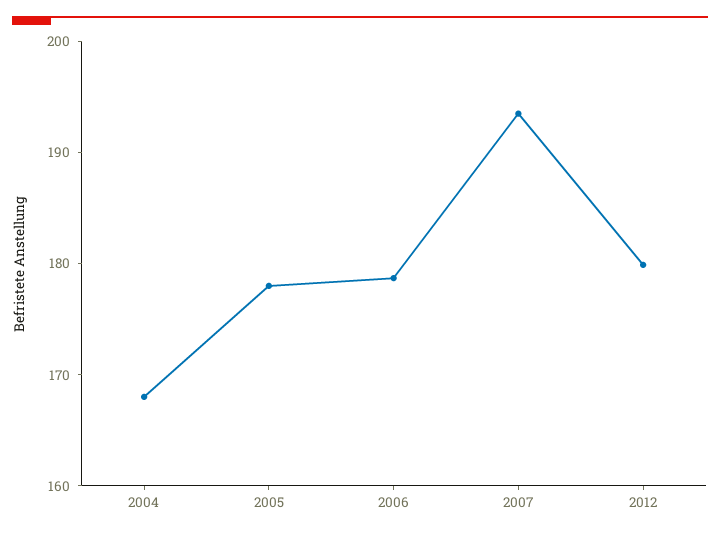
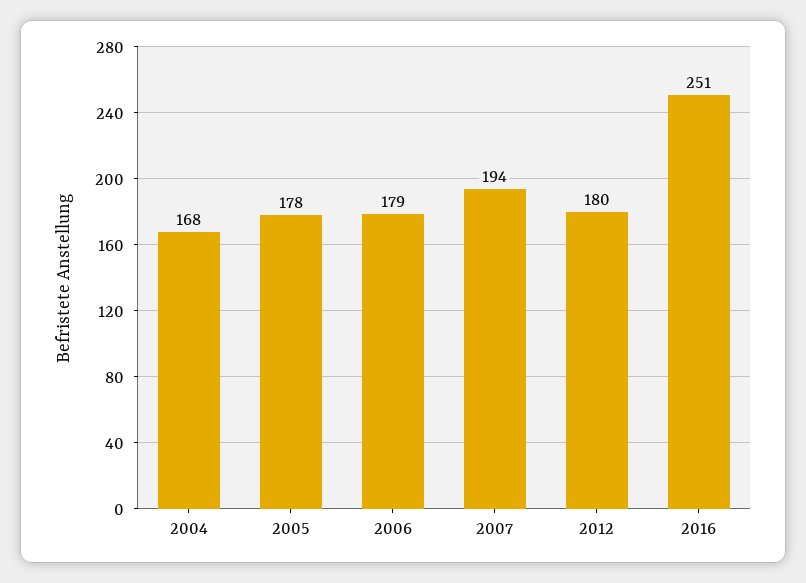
2016: none -> 251

